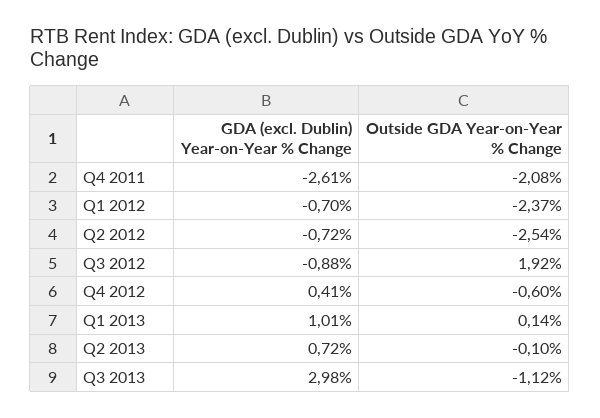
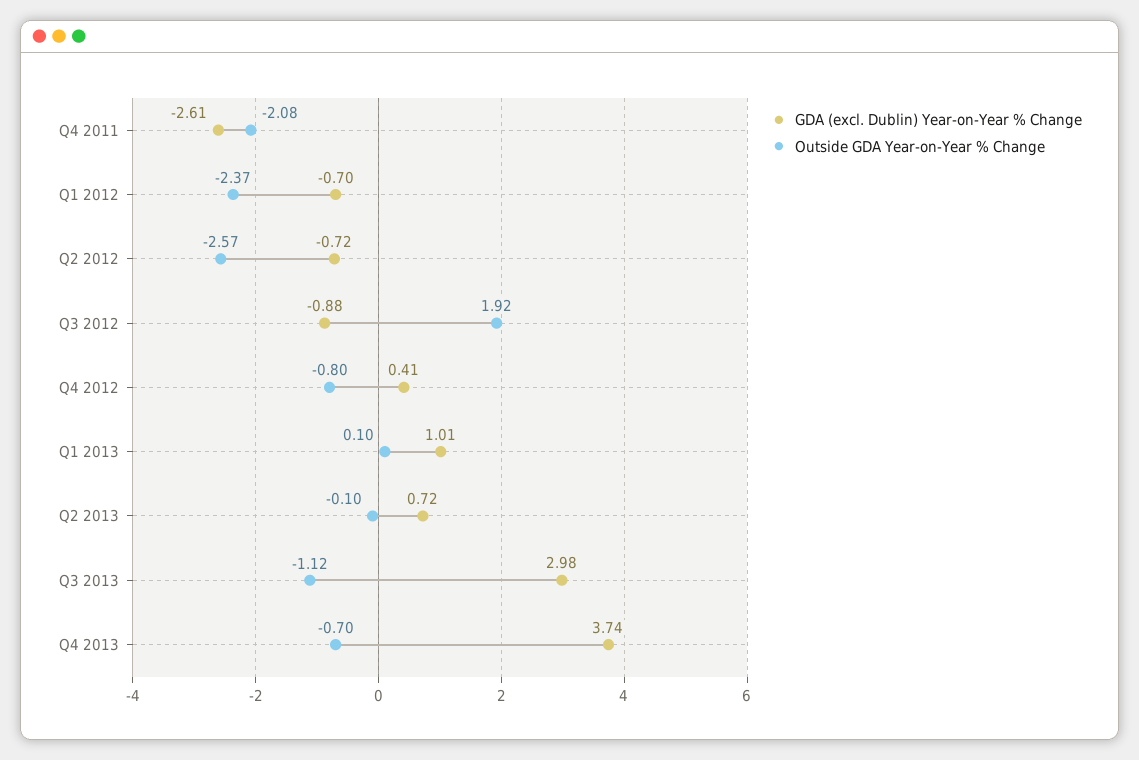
Outside GDA Year-on-Year % Change, Q2 2012: -2.54 -> -2.57
Outside GDA Year-on-Year % Change, Q4 2012: -0.6 -> -0.8
Outside GDA Year-on-Year % Change, Q1 2013: 0.14 -> 0.1
GDA (excl. Dublin) Year-on-Year % Change, Q4 2013: none -> 3.74
Outside GDA Year-on-Year % Change, Q4 2013: none -> -0.7

